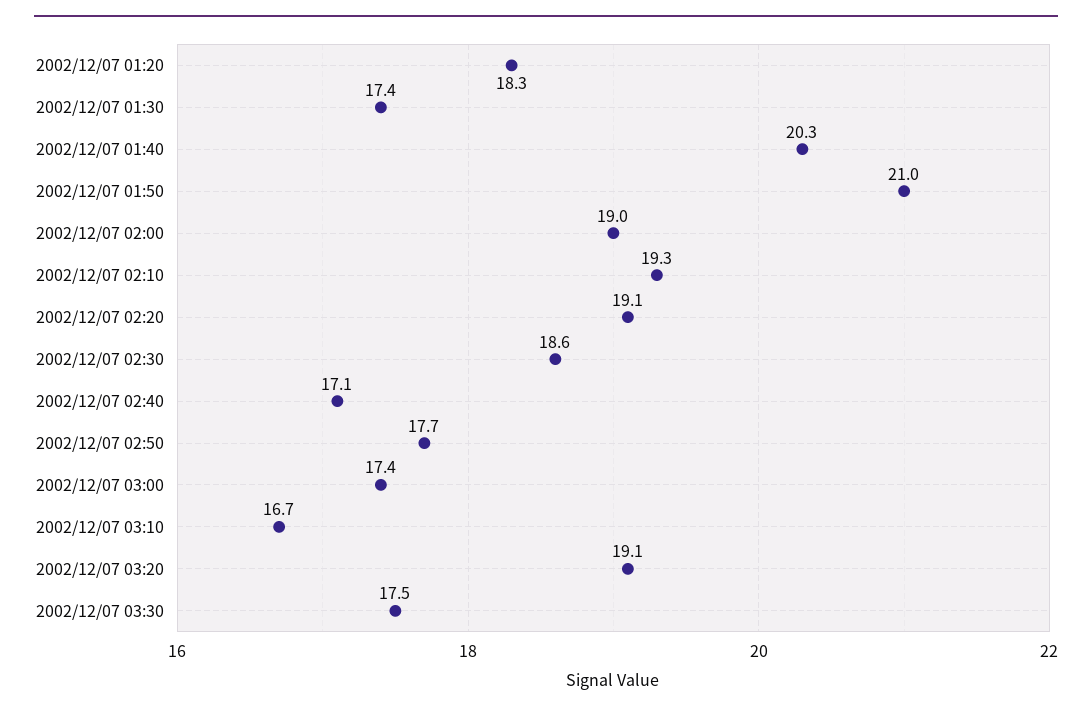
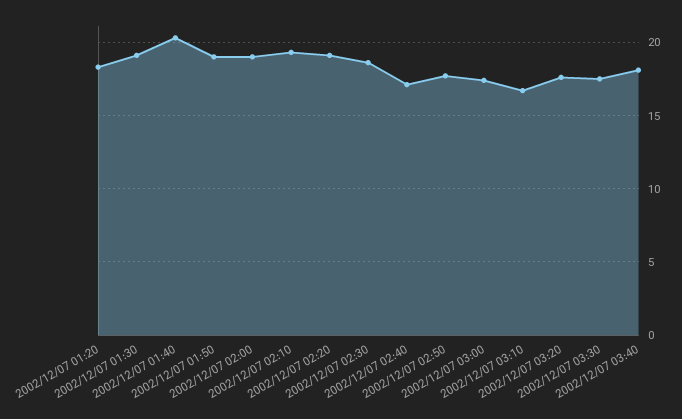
2002/12/07 01:30: 17.4 -> 19
2002/12/07 01:50: 21 -> 19
2002/12/07 03:20: 19.1 -> 17.5
2002/12/07 03:40: none -> 18

